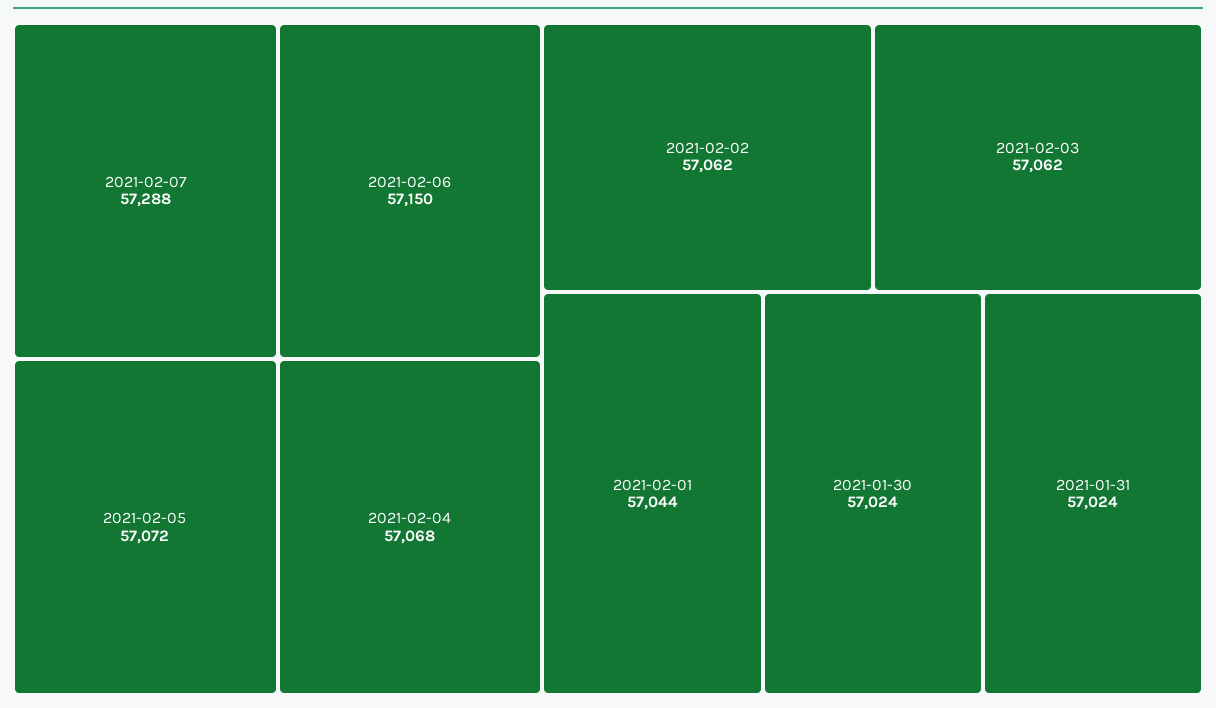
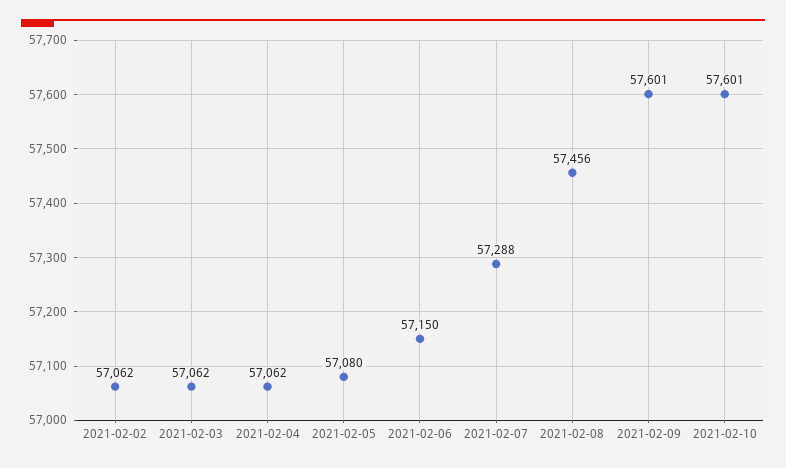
2021-02-05: 57072 -> 57080
2021-02-04: 57068 -> 57062
2021-02-01: 57044 -> none
2021-01-30: 57024 -> none
2021-01-31: 57024 -> none
2021-02-08: none -> 57456
2021-02-09: none -> 57601
2021-02-10: none -> 57601

